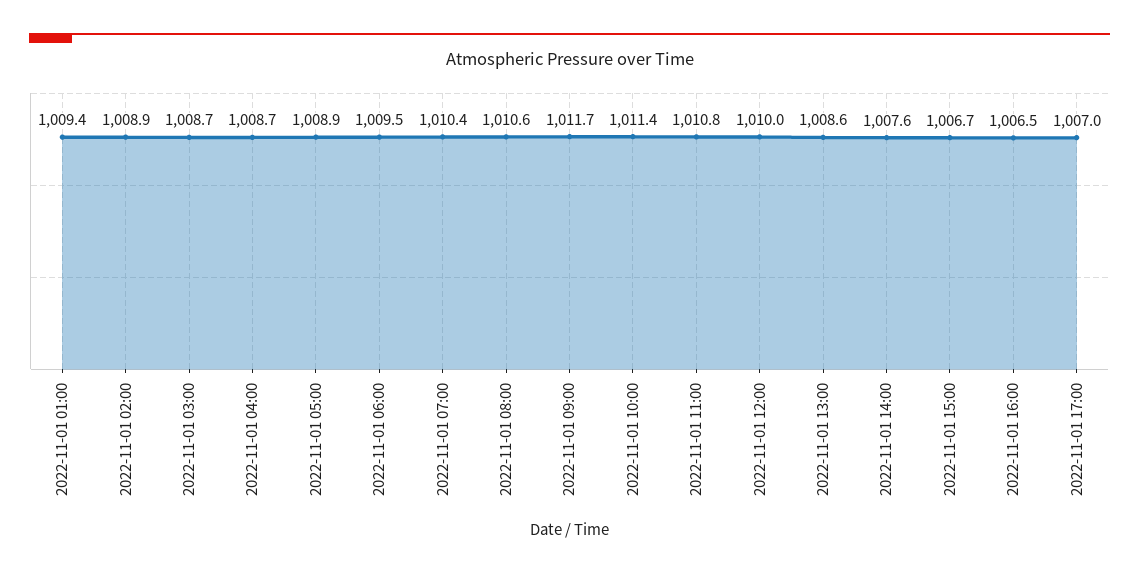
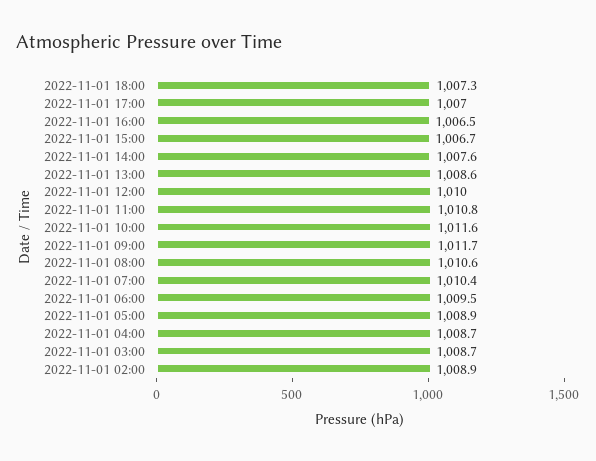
2022-11-01 01:00: 1009.4 -> none
2022-11-01 10:00: 1011.4 -> 1011.6
2022-11-01 18:00: none -> 1007.3

